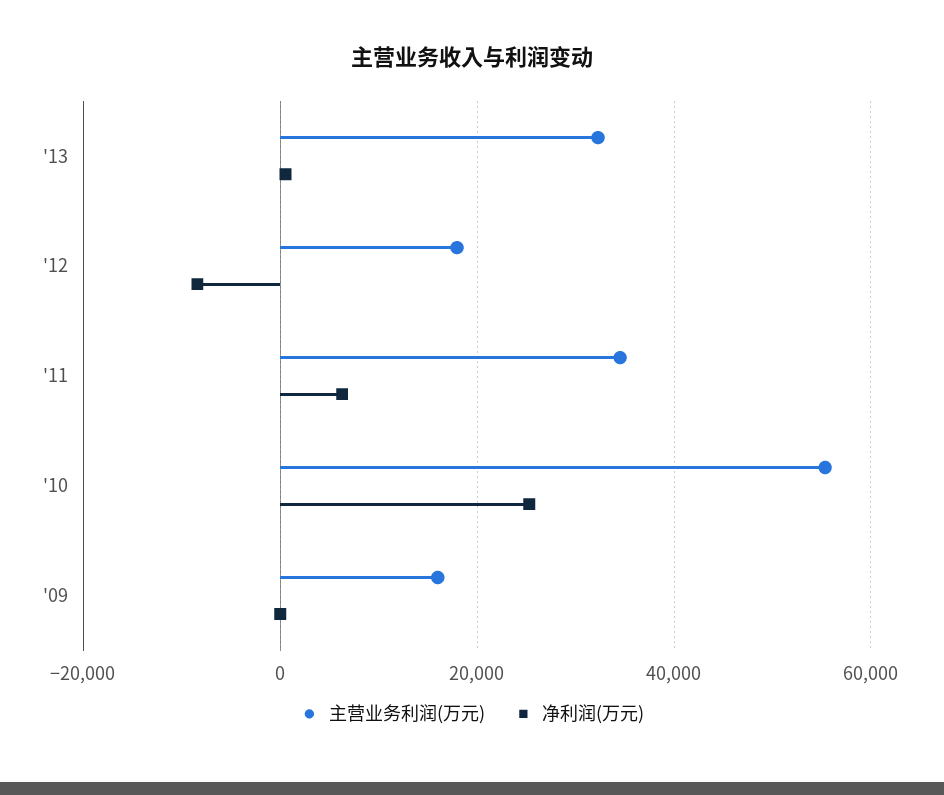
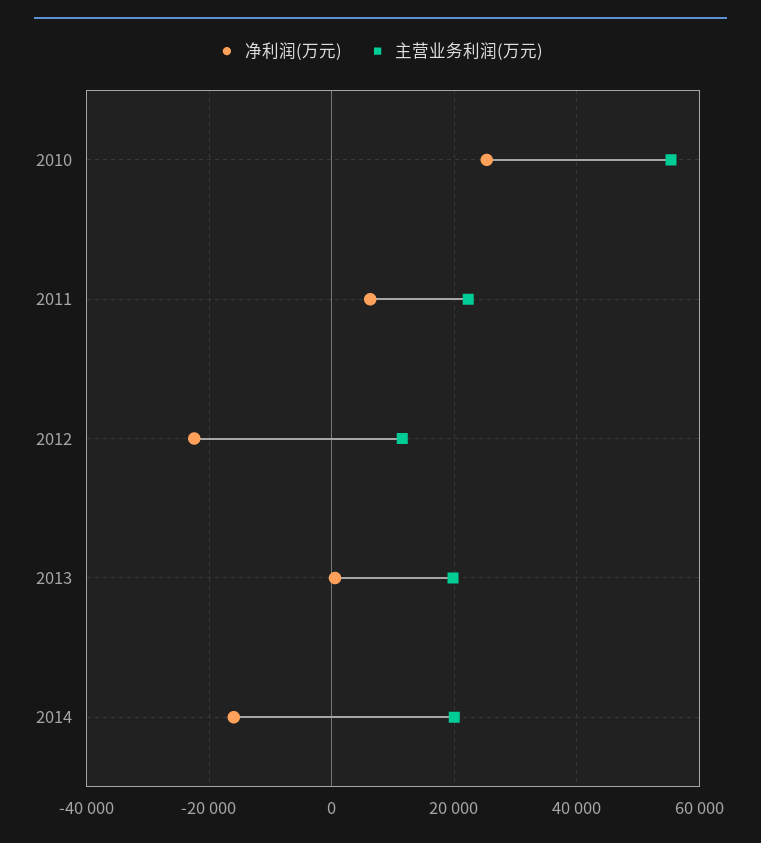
主营业务利润(万元), '13: 32000 -> 20000
主营业务利润(万元), '12: 18000 -> 12000
净利润(万元), '12: -8000 -> -22000
主营业务利润(万元), '11: 34000 -> 22000
主营业务利润(万元), '09: 16000 -> none
净利润(万元), '09: 0 -> none
净利润(万元), 2014: none -> -16000
主营业务利润(万元), 2014: none -> 20000

